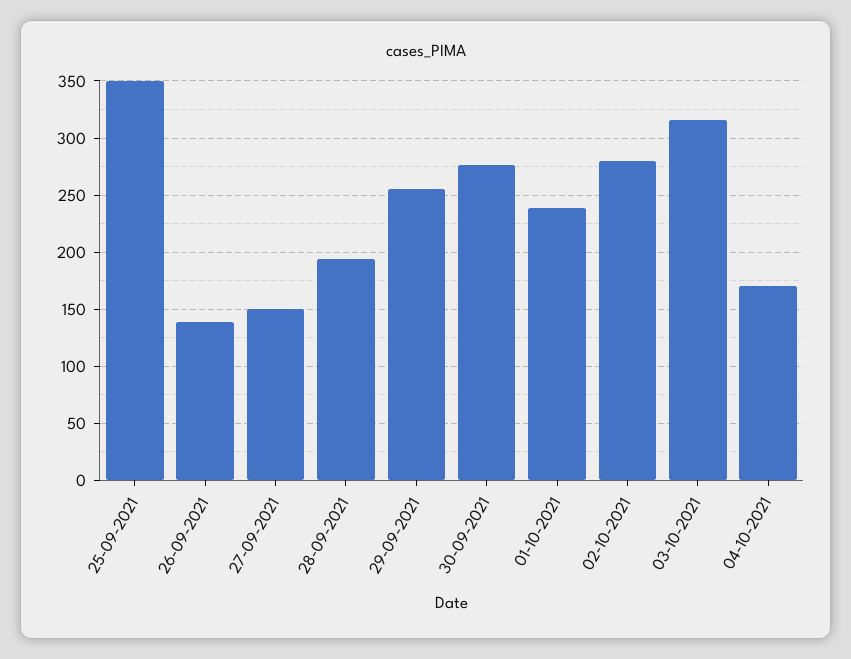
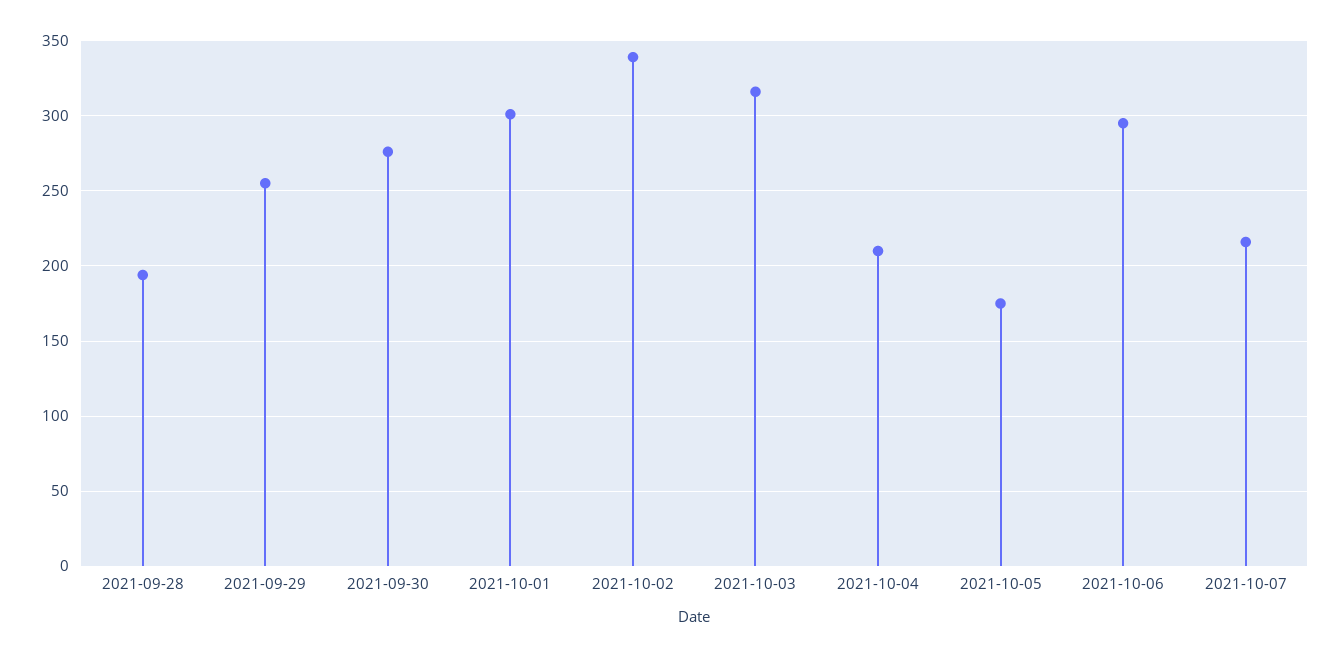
25-09-2021: 350 -> none
26-09-2021: 140 -> none
27-09-2021: 150 -> none
01-10-2021: 240 -> 300
02-10-2021: 280 -> 340
04-10-2021: 170 -> 210
2021-10-05: none -> 175
2021-10-06: none -> 295
2021-10-07: none -> 215

